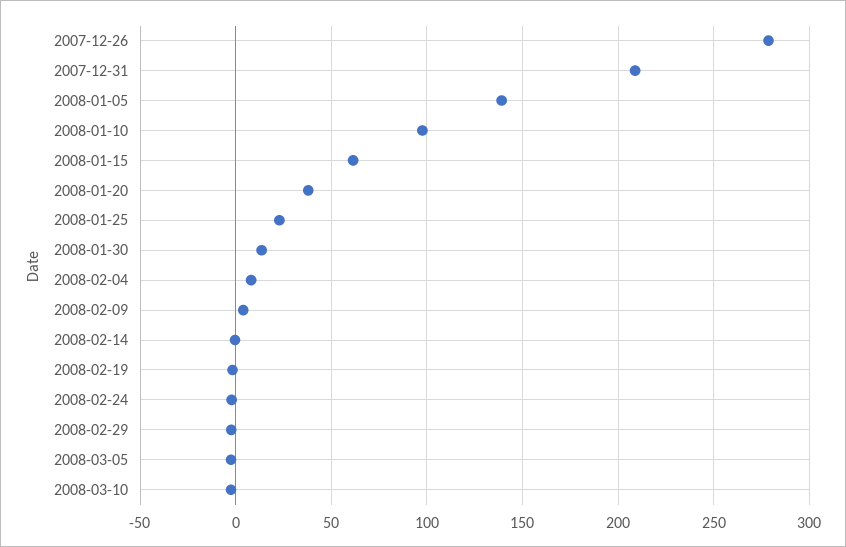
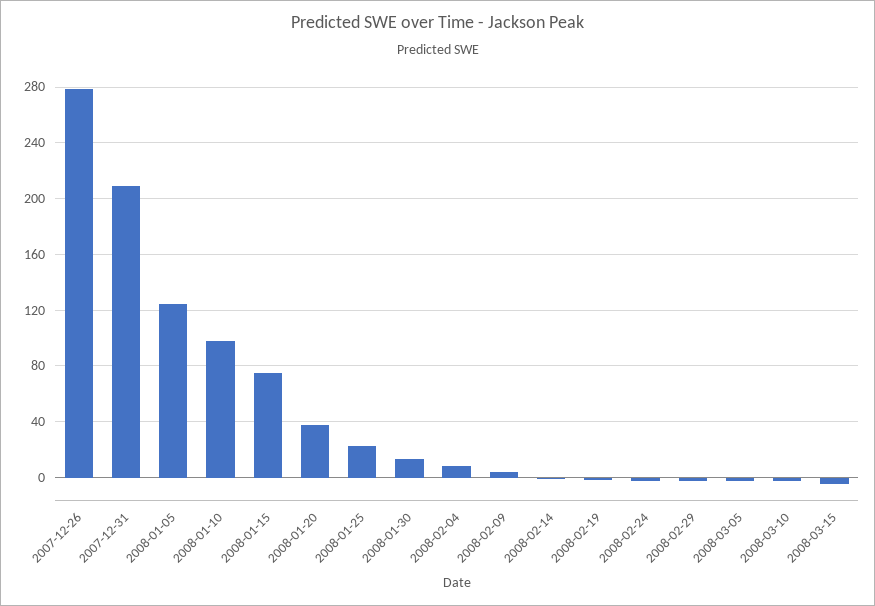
2008-01-05: 140 -> 125
2008-01-15: 60 -> 75
2008-03-15: none -> -5

